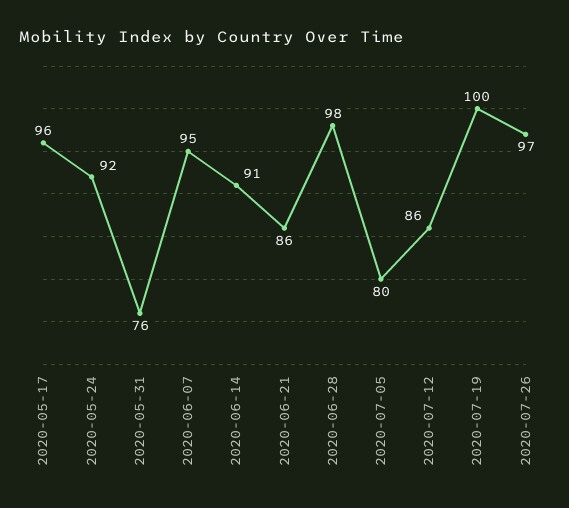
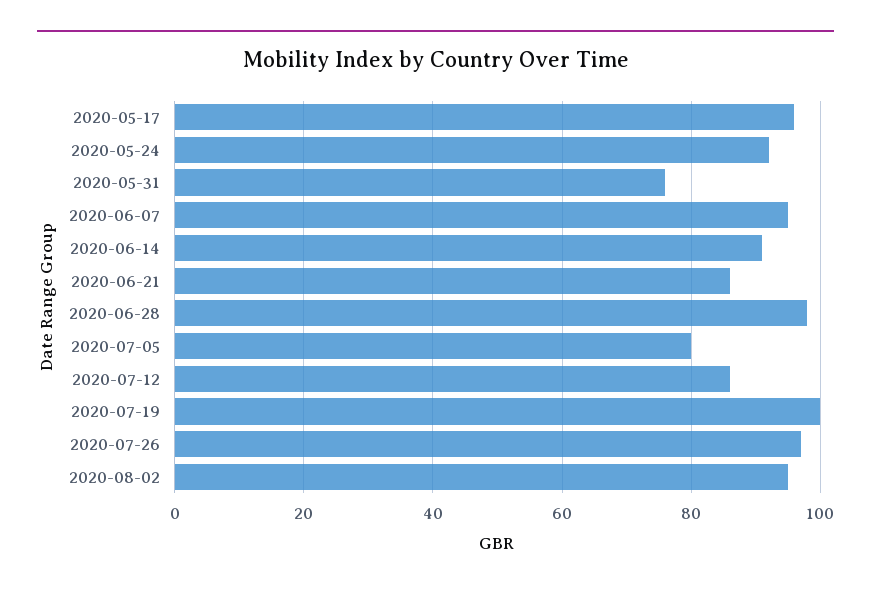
2020-08-02: none -> 95

